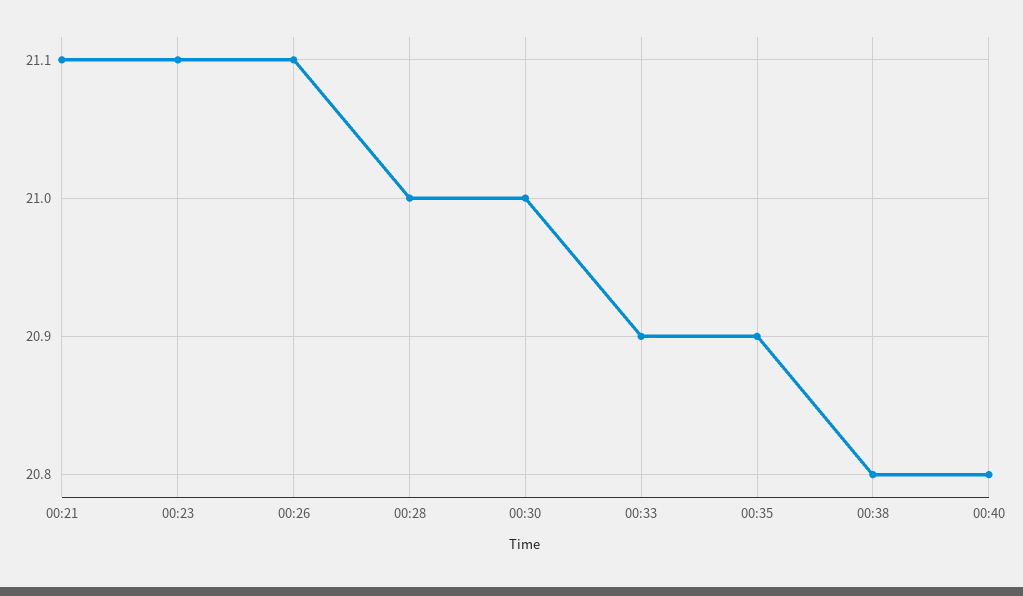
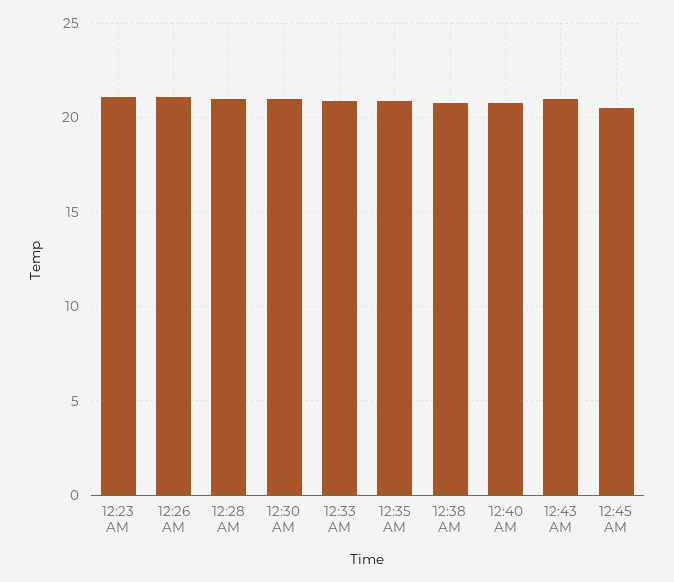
00:21: 21.1 -> none
12:43 AM: none -> 21
12:45 AM: none -> 20.5

